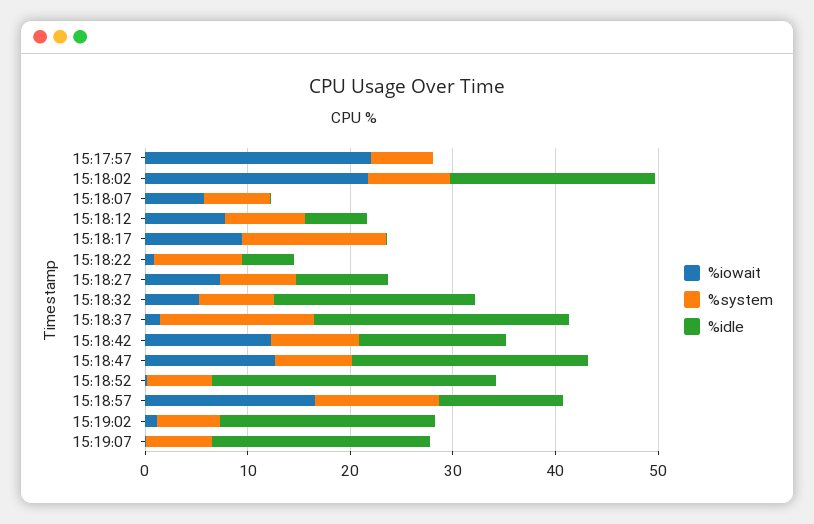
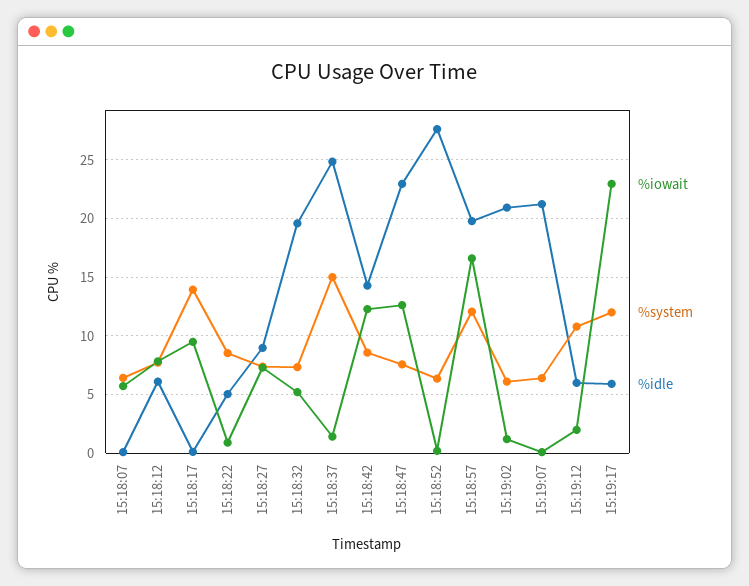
%iowait, 15:17:57: 22 -> none
%system, 15:17:57: 6 -> none
%idle, 15:17:57: 0 -> none
%iowait, 15:18:02: 22 -> none
%system, 15:18:02: 8 -> none
%idle, 15:18:02: 20 -> none
%idle, 15:18:57: 12 -> 20
%iowait, 15:19:12: none -> 2
%system, 15:19:12: none -> 11
%idle, 15:19:12: none -> 6
%iowait, 15:19:17: none -> 23
%system, 15:19:17: none -> 12
%idle, 15:19:17: none -> 6

